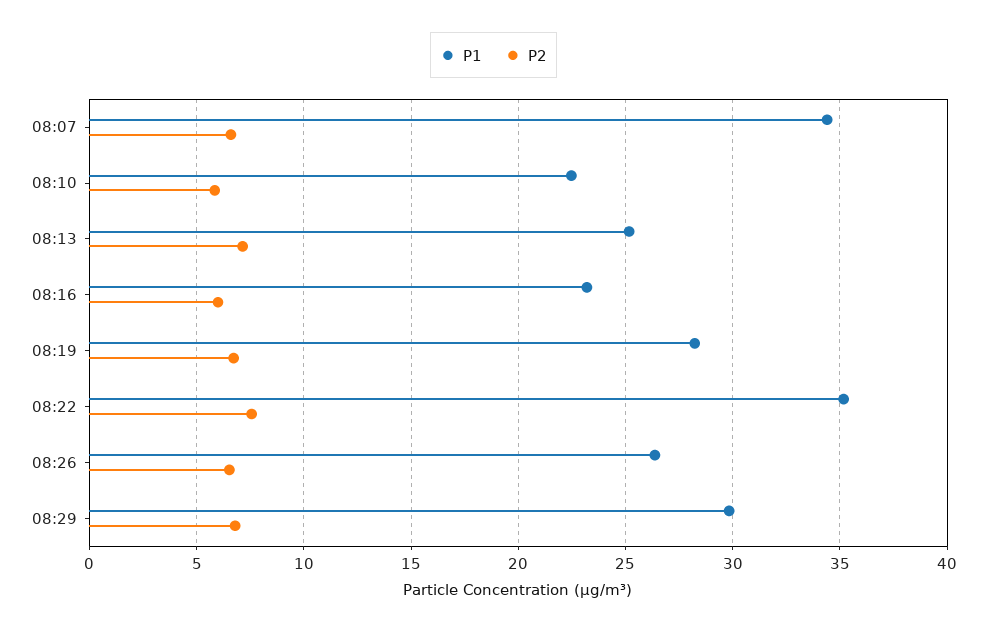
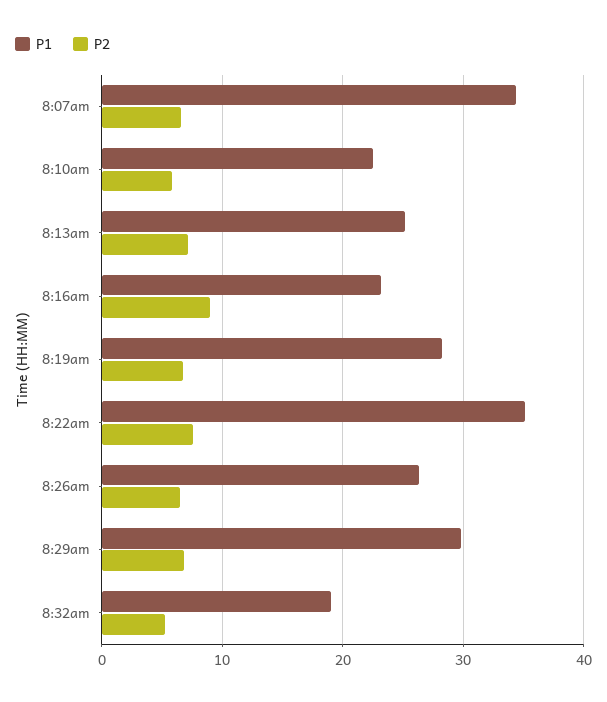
P2, 08:16: 6 -> 9
P1, 8:32am: none -> 19
P2, 8:32am: none -> 5

